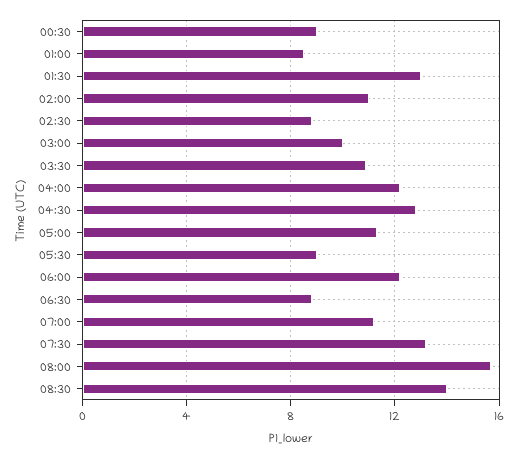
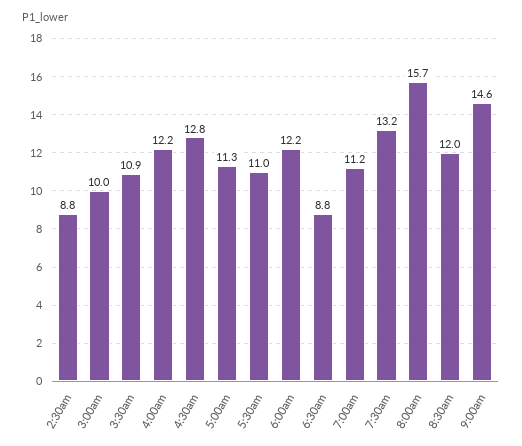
00:30: 9 -> none
01:00: 8.5 -> none
01:30: 13 -> none
02:00: 11 -> none
05:30: 9 -> 11
08:30: 14 -> 12
9:00am: none -> 14.6

